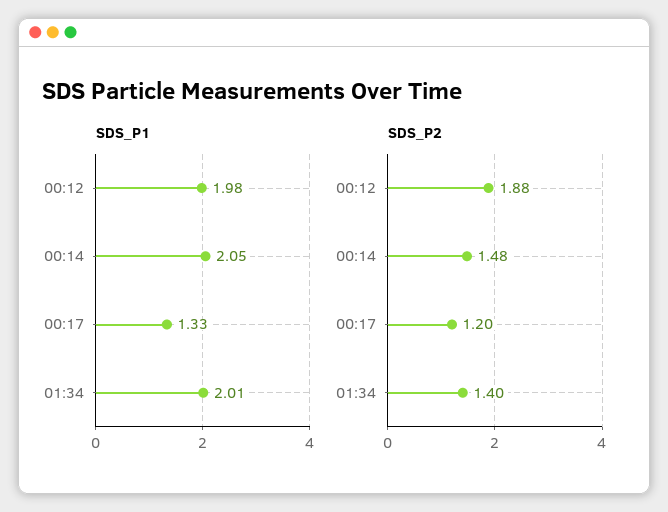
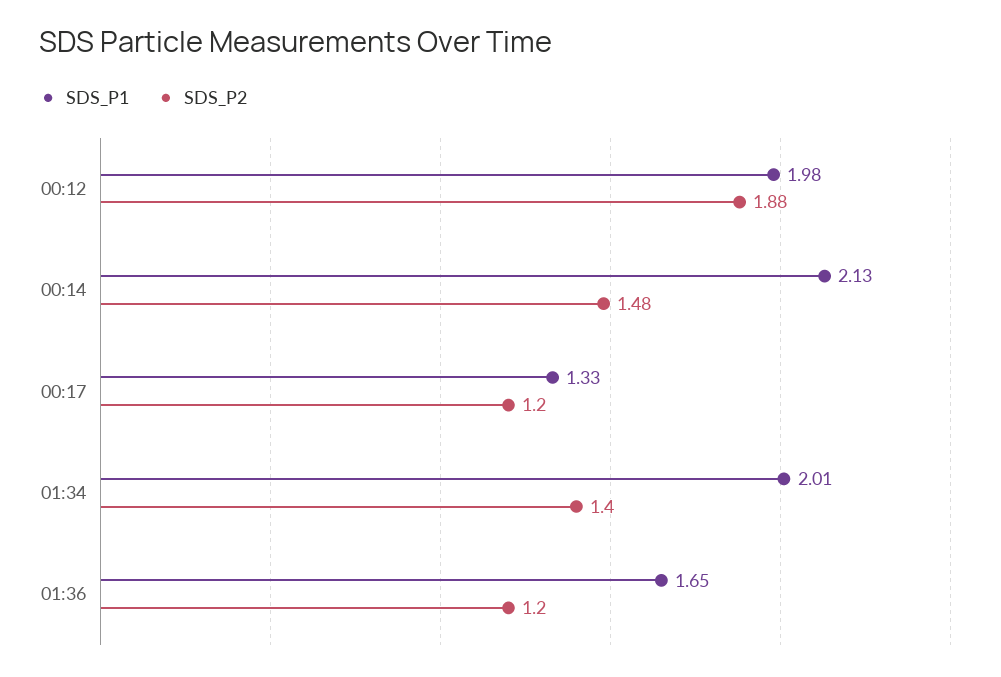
SDS_P1, 00:14: 2.05 -> 2.13
SDS_P1, 01:36: none -> 1.65
SDS_P2, 01:36: none -> 1.2

